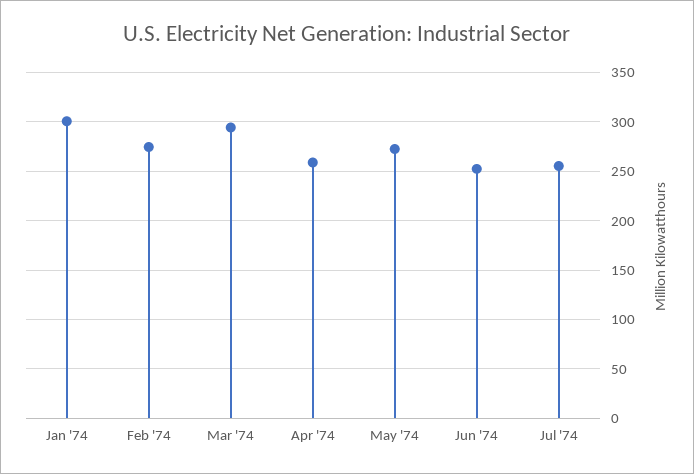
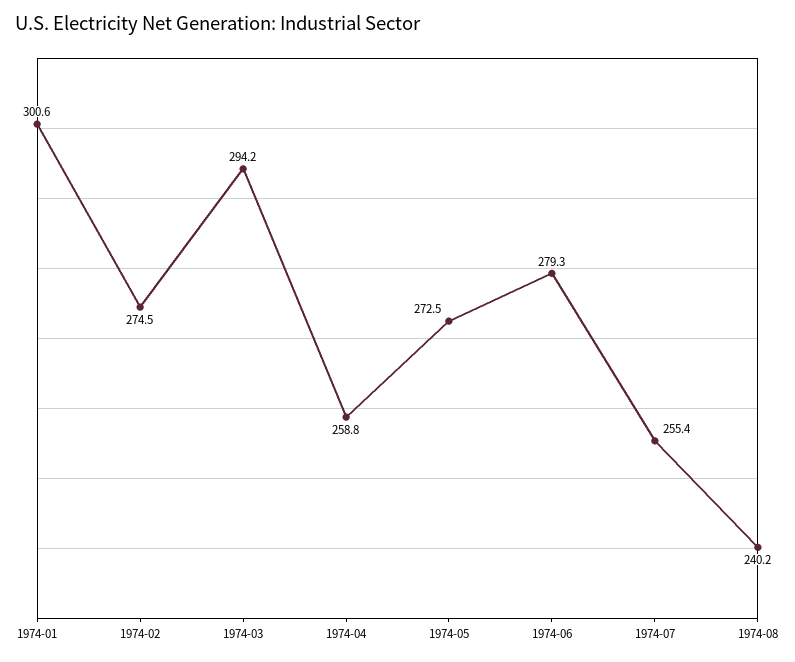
Jun '74: 250 -> 279.3
1974-08: none -> 240.2

